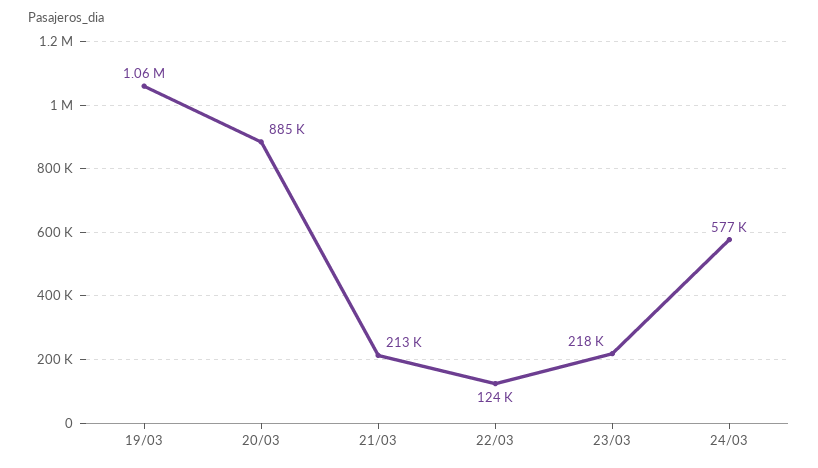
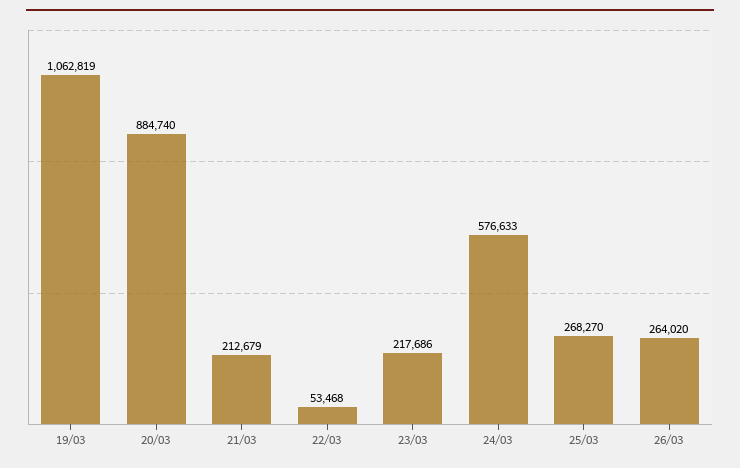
22/03: 124000 -> 53468
25/03: none -> 268270
26/03: none -> 264020

